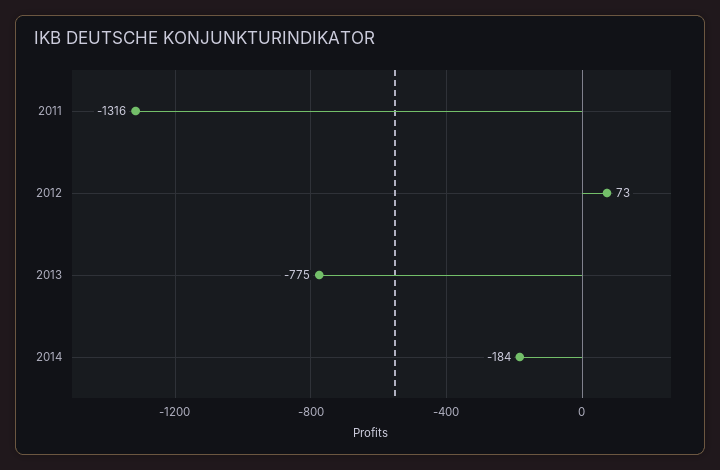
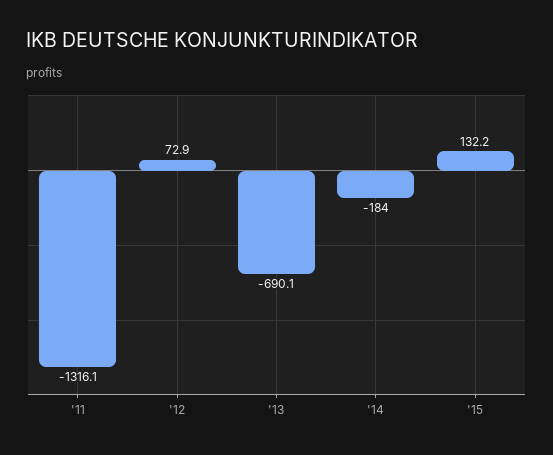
2013: -775 -> -690.1
'15: none -> 132.2

